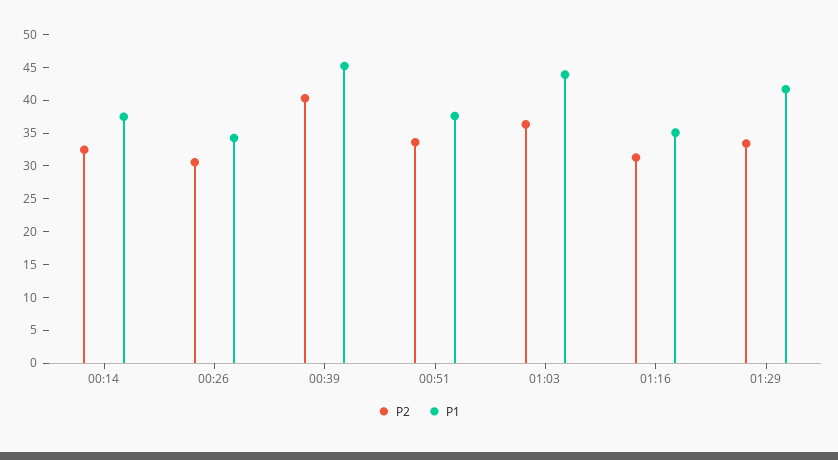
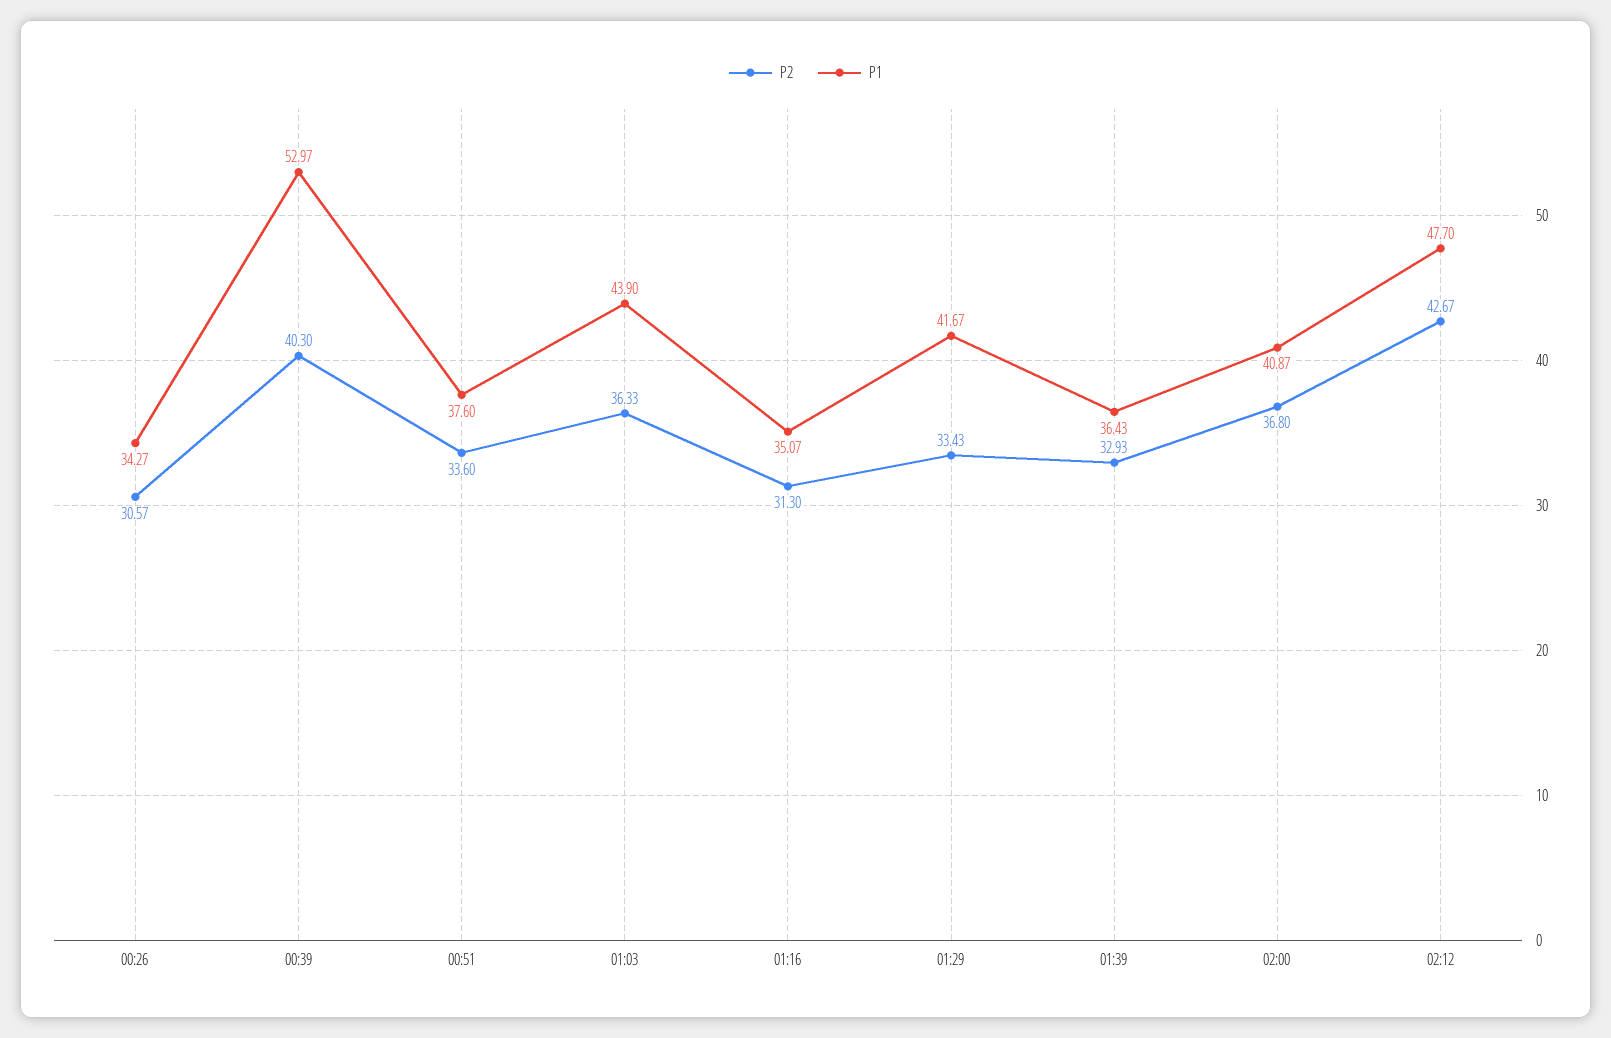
P2, 00:14: 32.5 -> none
P1, 00:14: 37.5 -> none
P1, 00:39: 45 -> 52.97
P2, 01:39: none -> 32.93
P1, 01:39: none -> 36.43
P2, 02:00: none -> 36.8
P1, 02:00: none -> 40.87
P2, 02:12: none -> 42.67
P1, 02:12: none -> 47.7

